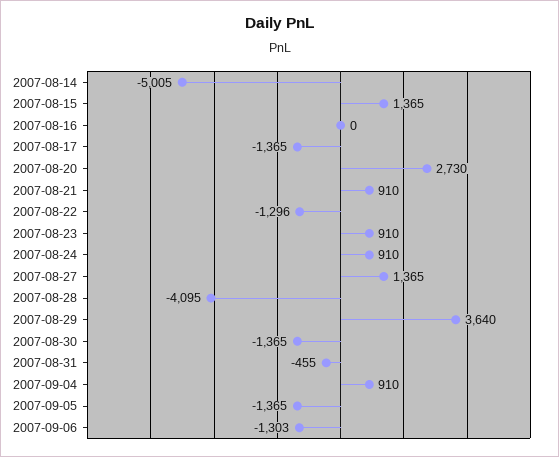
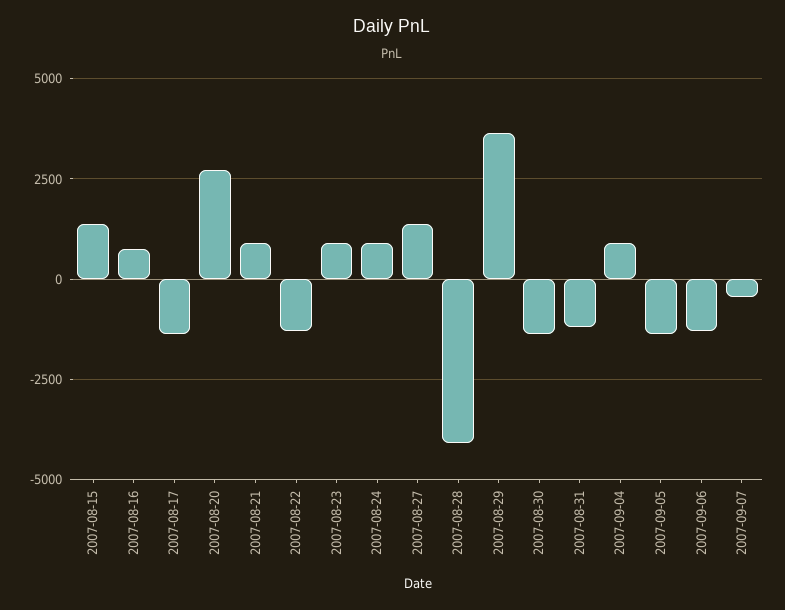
2007-08-14: -5005 -> none
2007-08-16: 0 -> 750
2007-08-31: -455 -> -1250
2007-09-07: none -> -500

